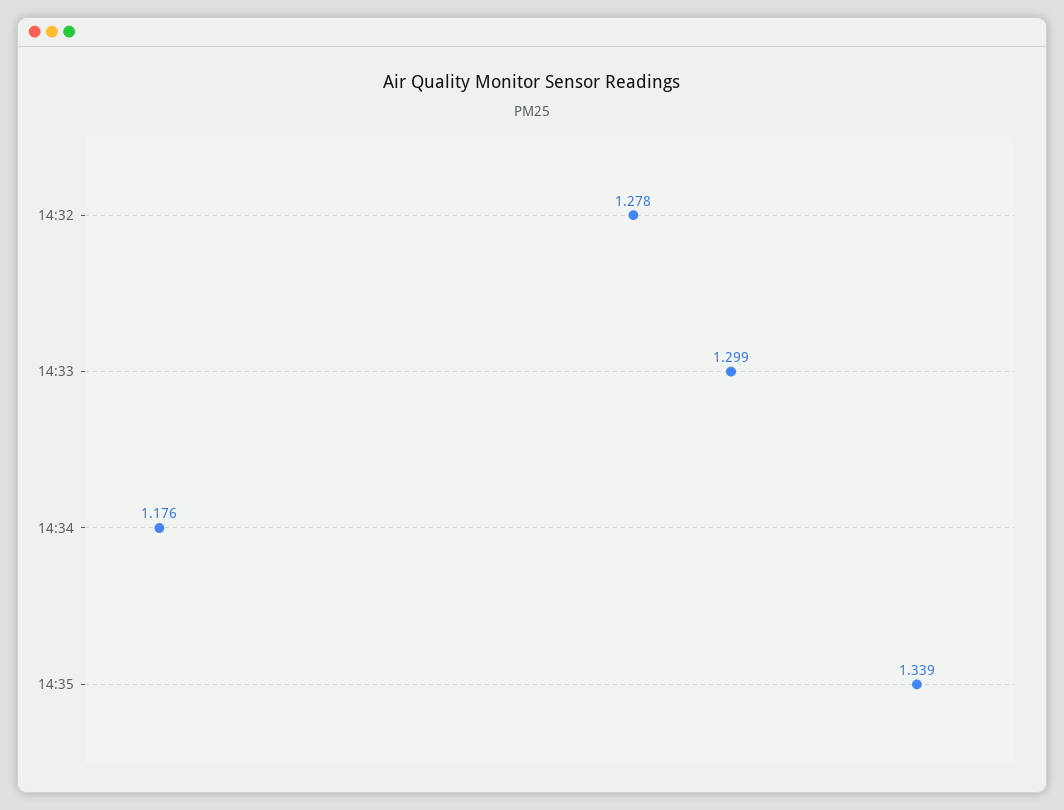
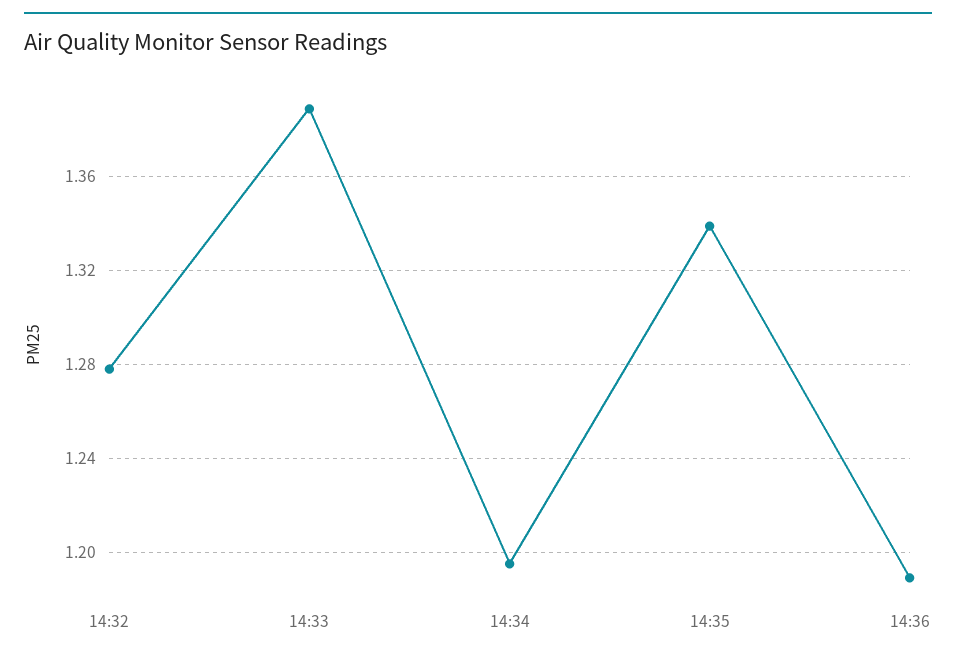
14:33: 1.299 -> 1.39
14:34: 1.176 -> 1.195
14:36: none -> 1.19

